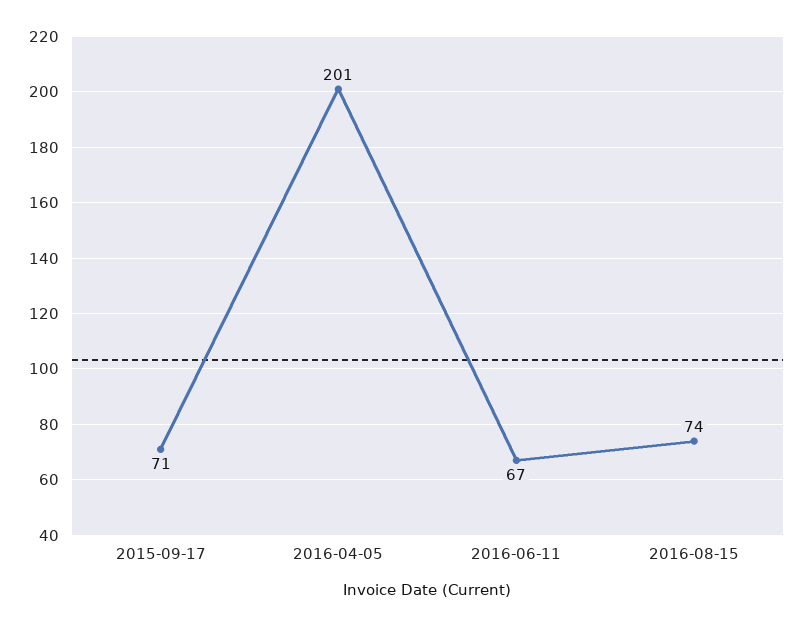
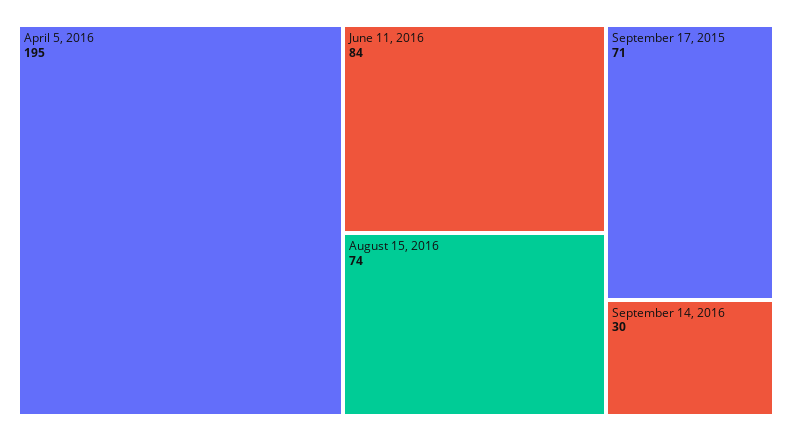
2016-04-05: 201 -> 195
2016-06-11: 67 -> 84
September 14, 2016: none -> 30

